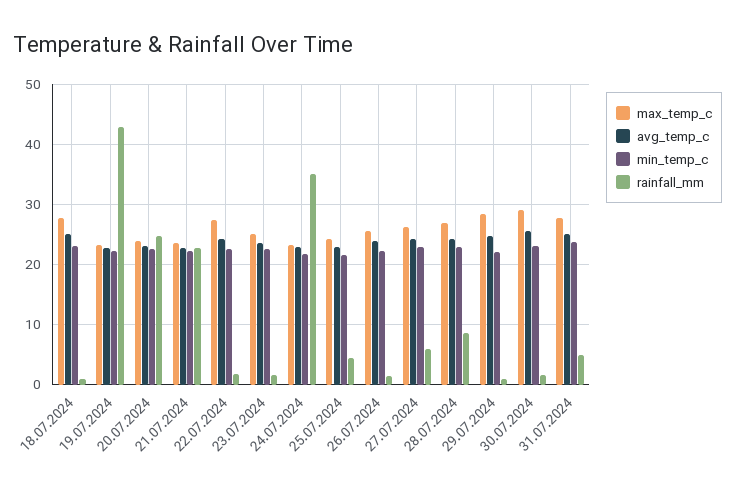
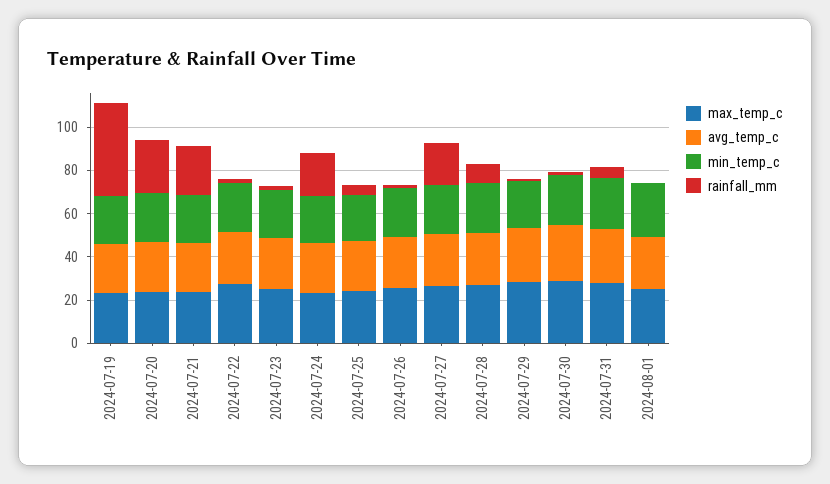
max_temp_c, 18.07.2024: 28 -> none
avg_temp_c, 18.07.2024: 25 -> none
min_temp_c, 18.07.2024: 23 -> none
rainfall_mm, 18.07.2024: 1 -> none
rainfall_mm, 24.07.2024: 35 -> 20
rainfall_mm, 27.07.2024: 6 -> 20
max_temp_c, 2024-08-01: none -> 25
avg_temp_c, 2024-08-01: none -> 25
min_temp_c, 2024-08-01: none -> 25
rainfall_mm, 2024-08-01: none -> 0

